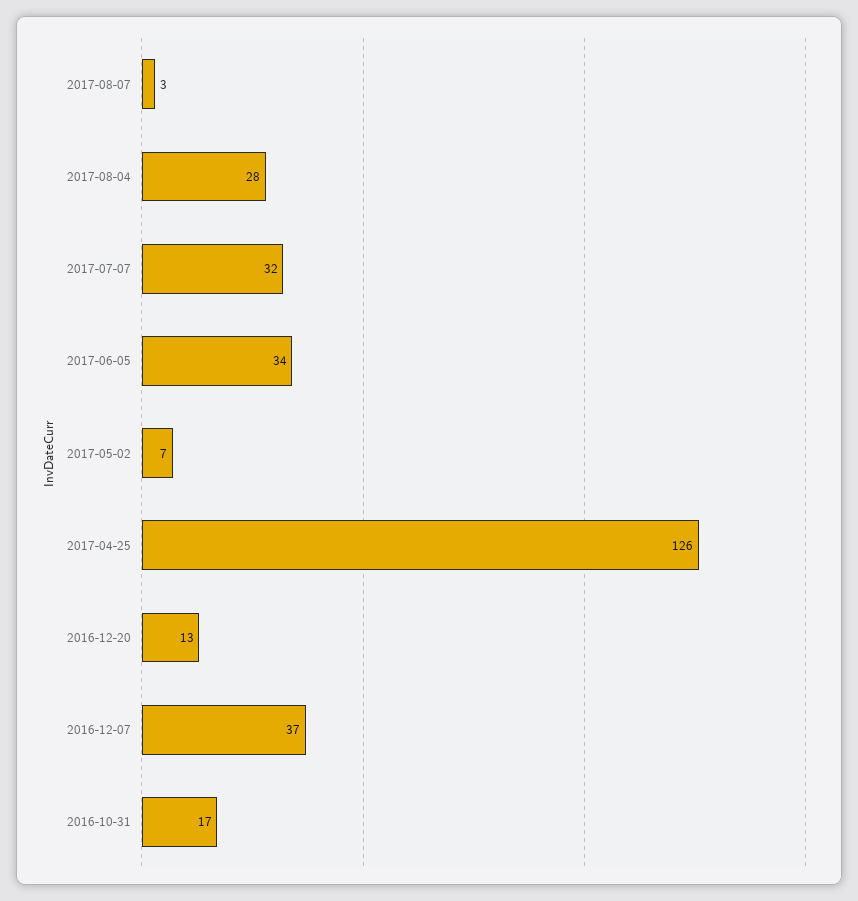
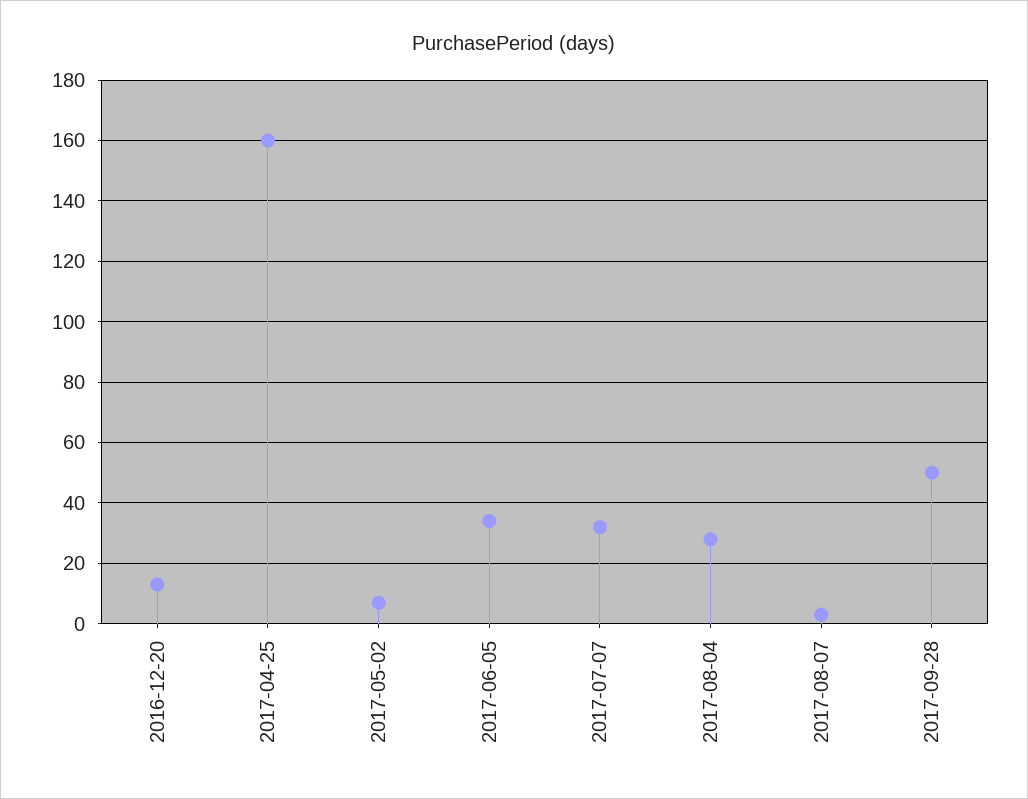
2017-04-25: 126 -> 160
2016-12-07: 37 -> none
2016-10-31: 17 -> none
2017-09-28: none -> 50

